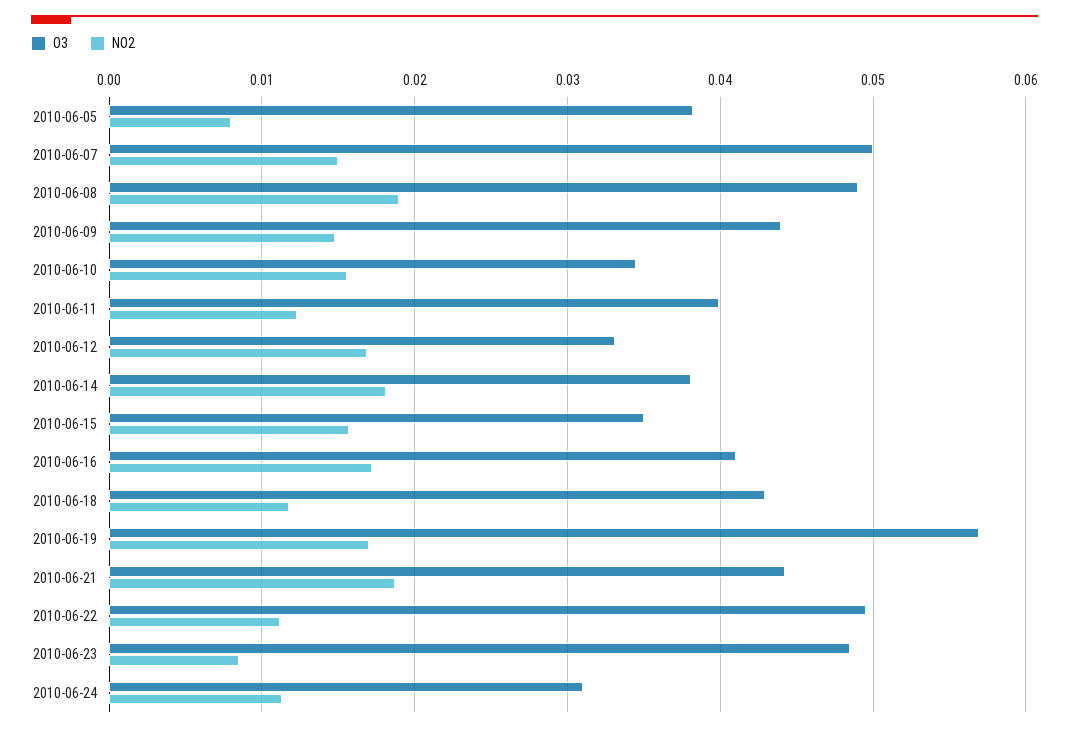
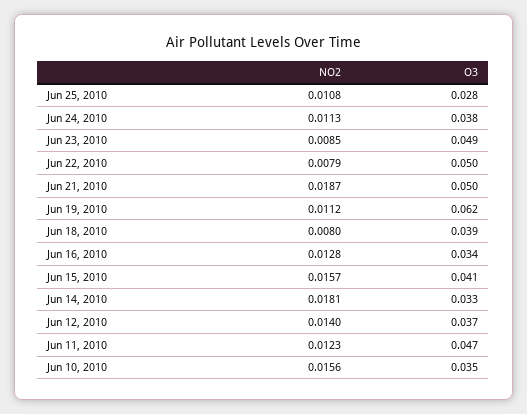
O3, 2010-06-05: 0.038 -> none
NO2, 2010-06-05: 0.008 -> none
O3, 2010-06-07: 0.05 -> none
NO2, 2010-06-07: 0.015 -> none
O3, 2010-06-08: 0.049 -> none
NO2, 2010-06-08: 0.019 -> none
O3, 2010-06-09: 0.044 -> none
NO2, 2010-06-09: 0.015 -> none
O3, 2010-06-11: 0.04 -> 0.047
O3, 2010-06-12: 0.033 -> 0.037
NO2, 2010-06-12: 0.017 -> 0.014
O3, 2010-06-14: 0.038 -> 0.033
O3, 2010-06-15: 0.035 -> 0.041
O3, 2010-06-16: 0.041 -> 0.034
NO2, 2010-06-16: 0.017 -> 0.0128
O3, 2010-06-18: 0.043 -> 0.039
NO2, 2010-06-18: 0.012 -> 0.008
O3, 2010-06-19: 0.057 -> 0.062
NO2, 2010-06-19: 0.017 -> 0.0112
O3, 2010-06-21: 0.044 -> 0.05
NO2, 2010-06-22: 0.011 -> 0.0079
O3, 2010-06-24: 0.031 -> 0.038
NO2, Jun 25, 2010: none -> 0.0108
O3, Jun 25, 2010: none -> 0.028

